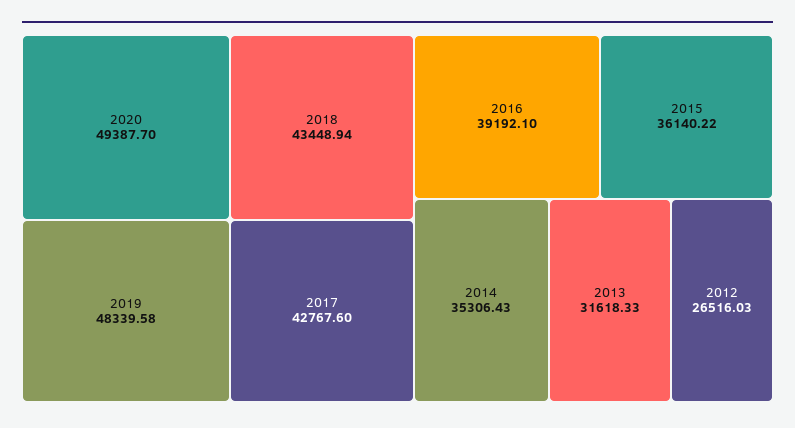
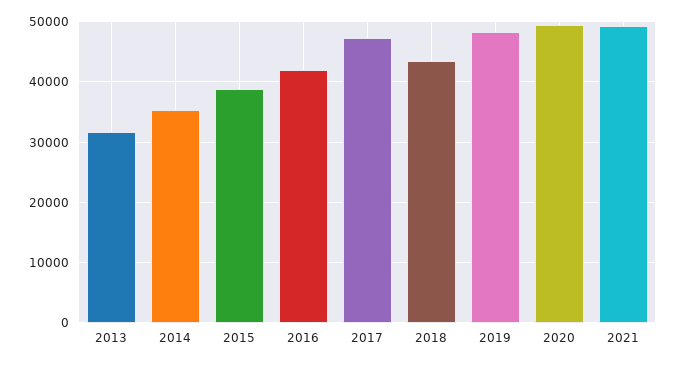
2017: 42767.6 -> 47000
2016: 39192.1 -> 42000
2015: 36140.22 -> 39000
2012: 26516.03 -> none
2021: none -> 49000

